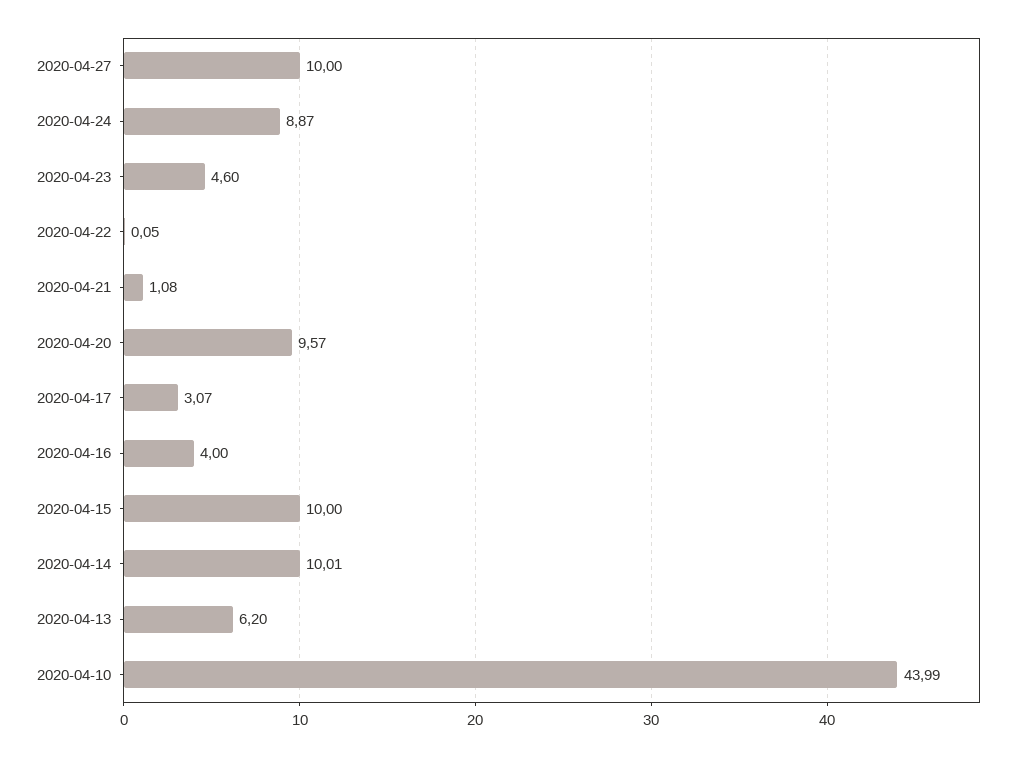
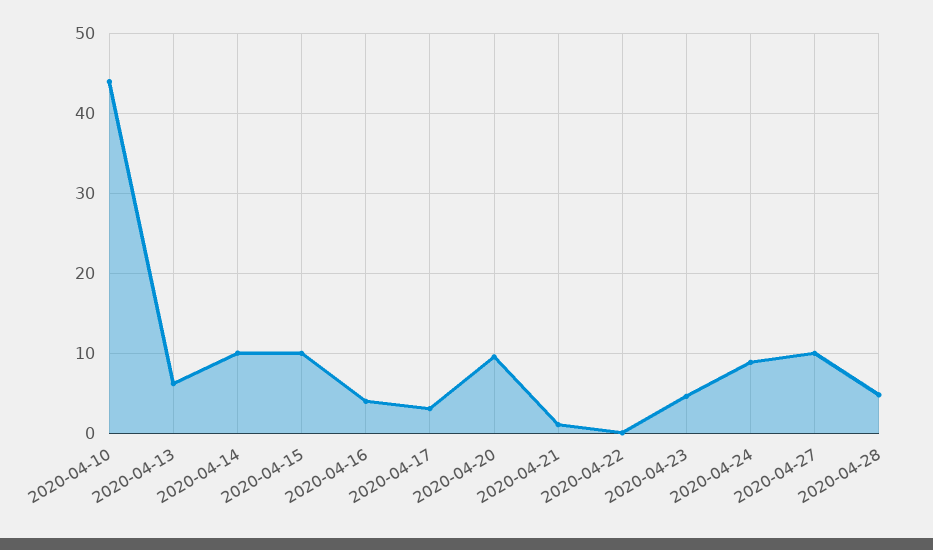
2020-04-28: none -> 5

